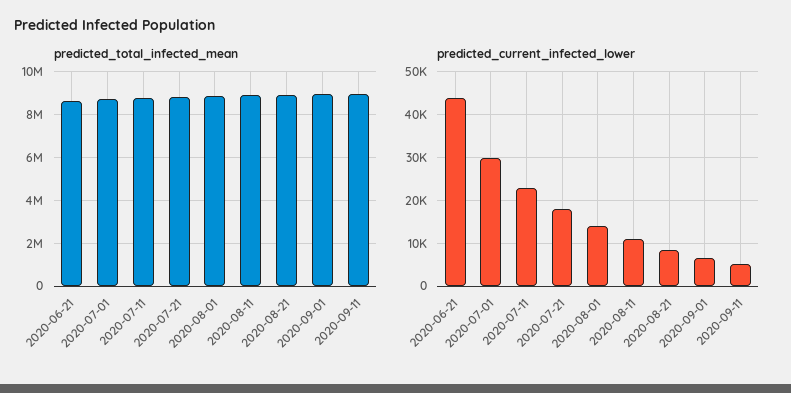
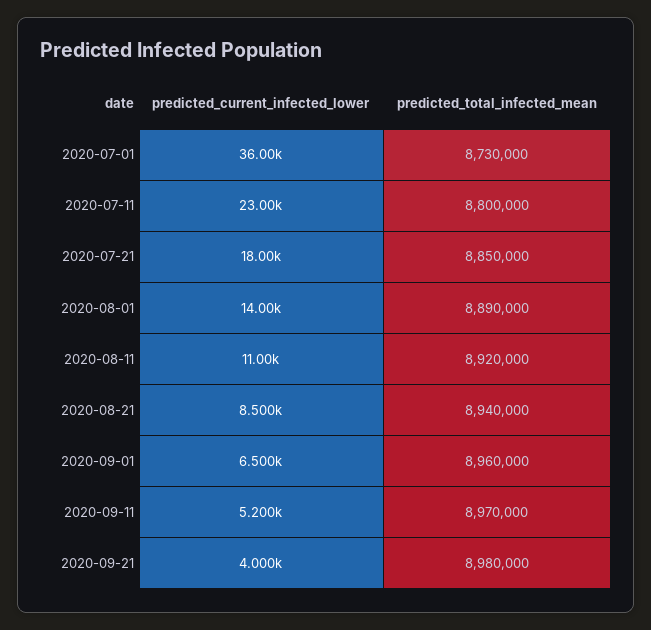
predicted_total_infected_mean, 2020-06-21: 8500000 -> none
predicted_current_infected_lower, 2020-06-21: 44000 -> none
predicted_current_infected_lower, 2020-07-01: 30000 -> 36000
predicted_current_infected_lower, 2020-09-21: none -> 4000
predicted_total_infected_mean, 2020-09-21: none -> 8980000

